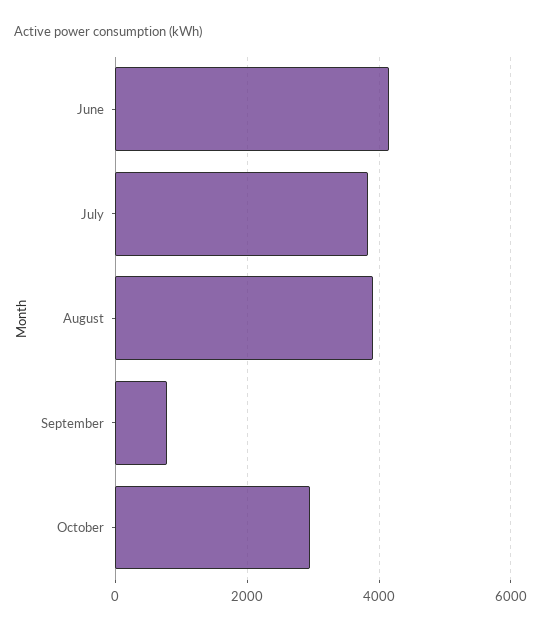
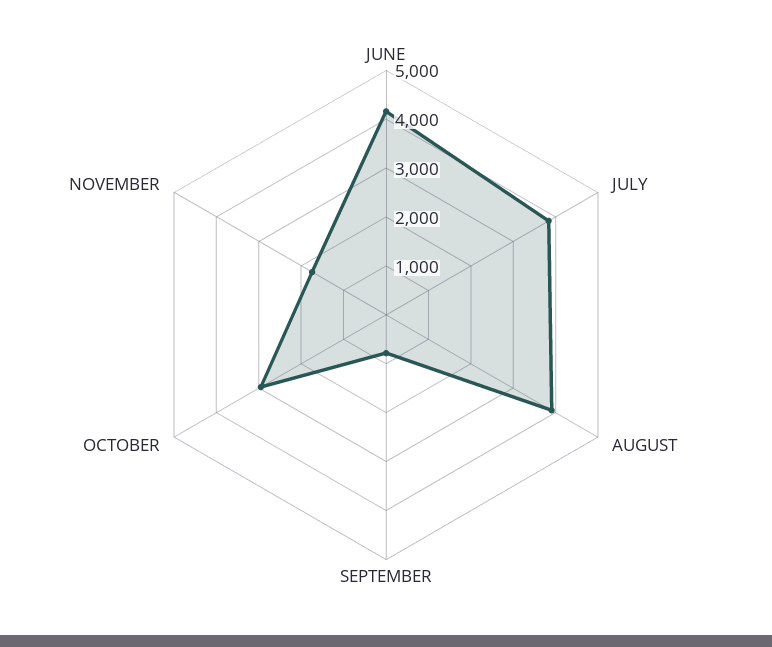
NOVEMBER: none -> 1800

